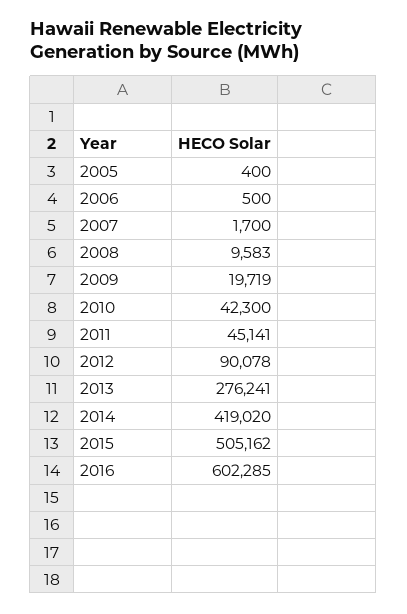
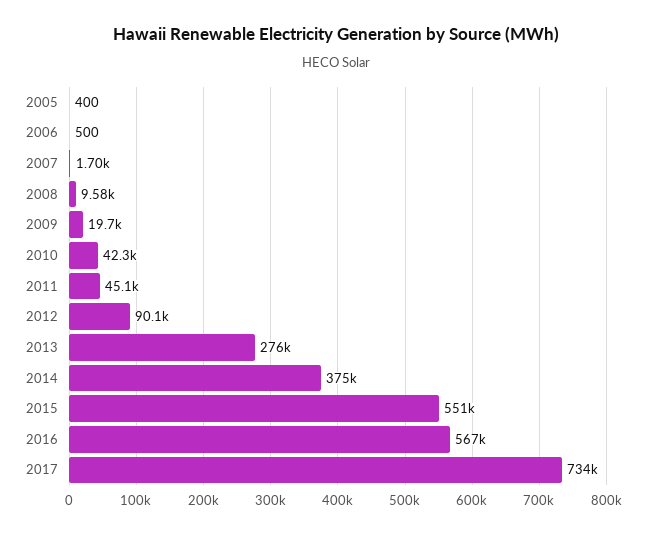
2014: 419020 -> 375000
2015: 505162 -> 551000
2016: 602285 -> 567000
2017: none -> 734000

